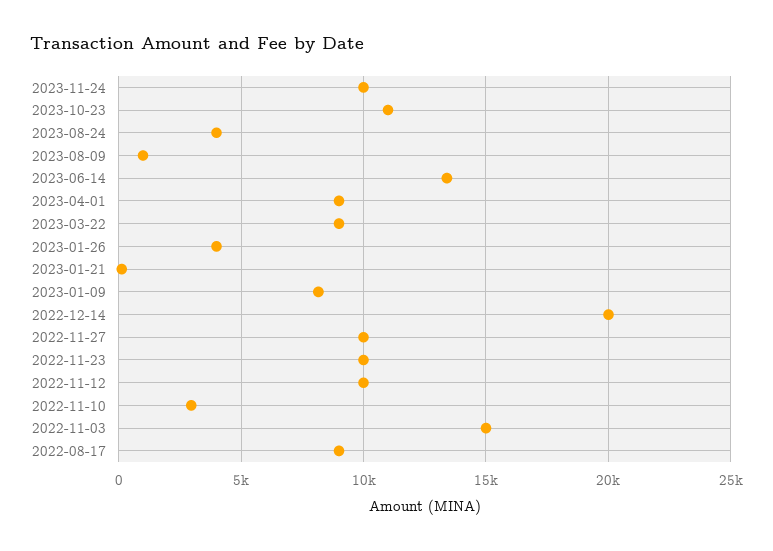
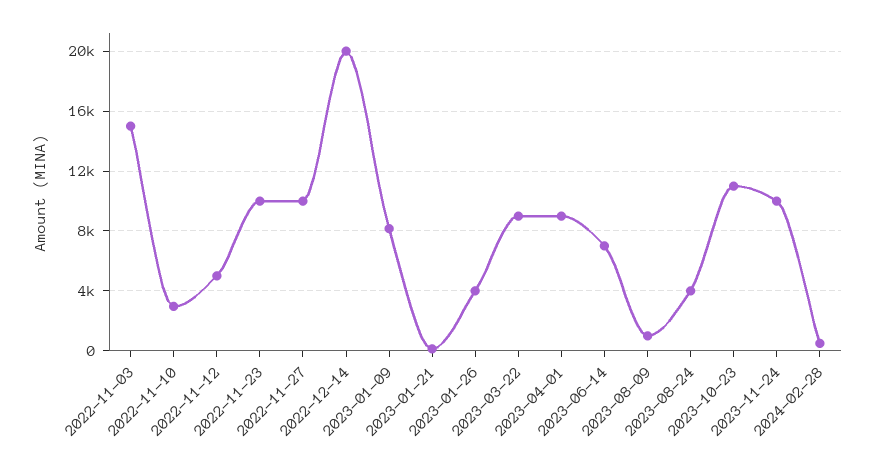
2023-06-14: 13500 -> 7000
2022-11-12: 10000 -> 5000
2022-08-17: 9000 -> none
2024-02-28: none -> 500

